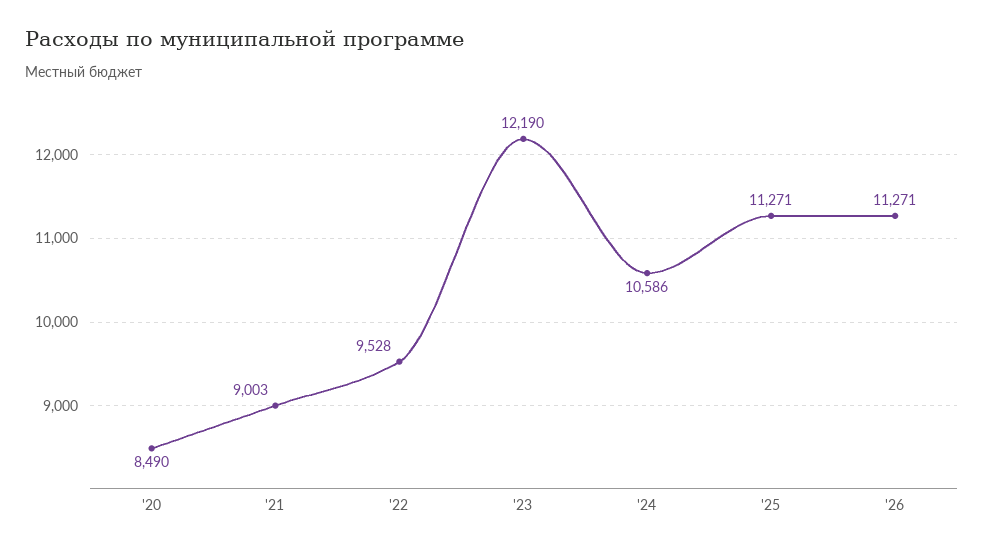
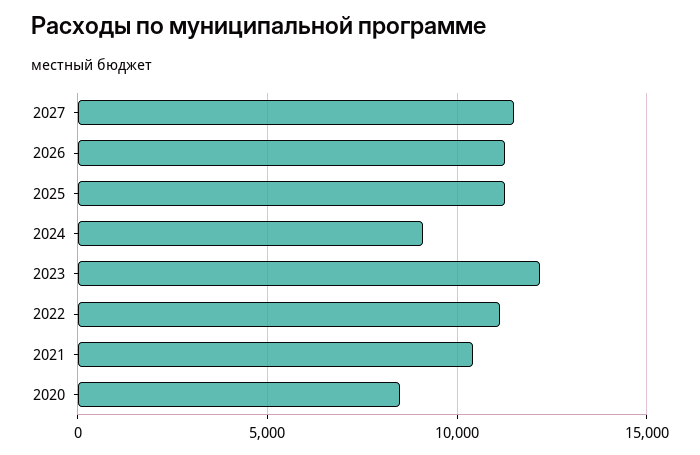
'21: 9003 -> 10500
'22: 9528 -> 11000
'24: 10586 -> 9000
2027: none -> 11500

